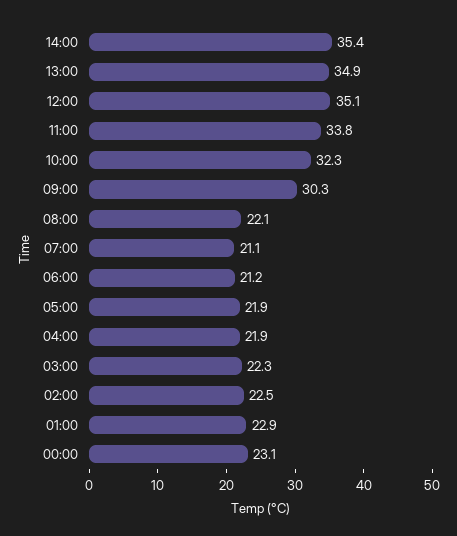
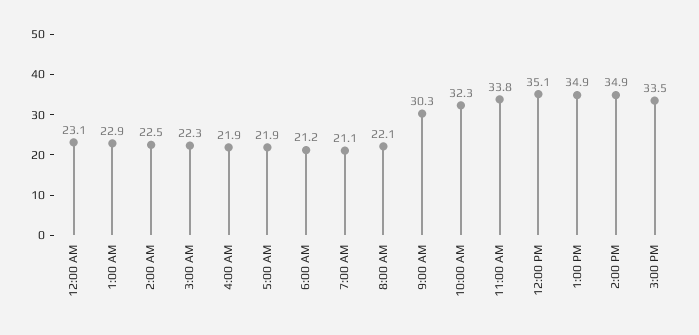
14:00: 35.4 -> 34.9
3:00 PM: none -> 33.5

